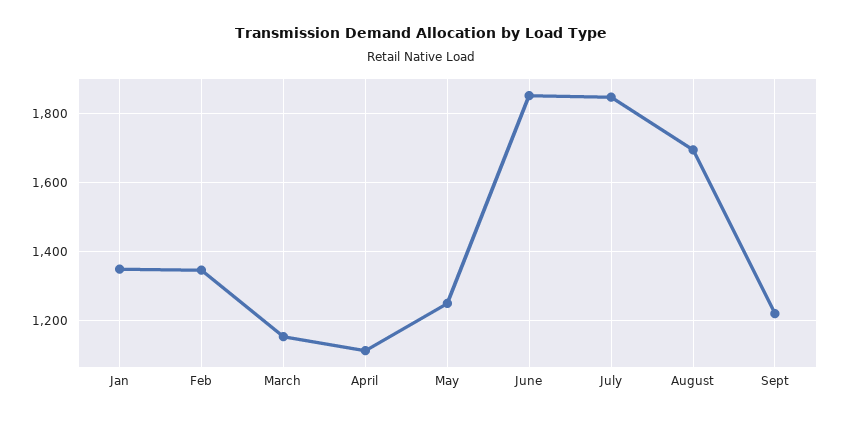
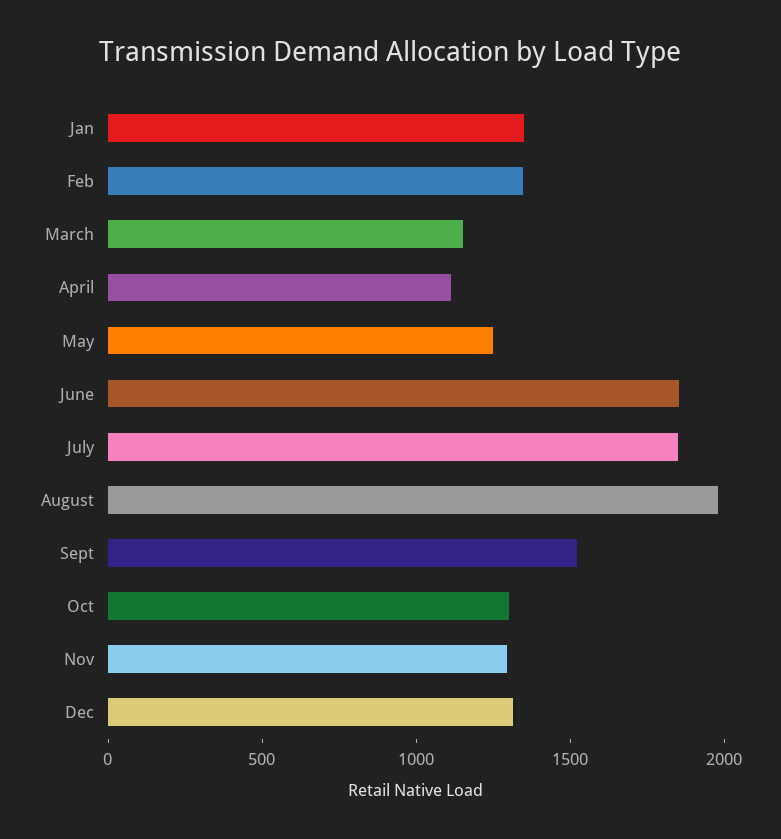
August: 1700 -> 2000
Sept: 1220 -> 1500
Oct: none -> 1300
Nov: none -> 1300
Dec: none -> 1300

